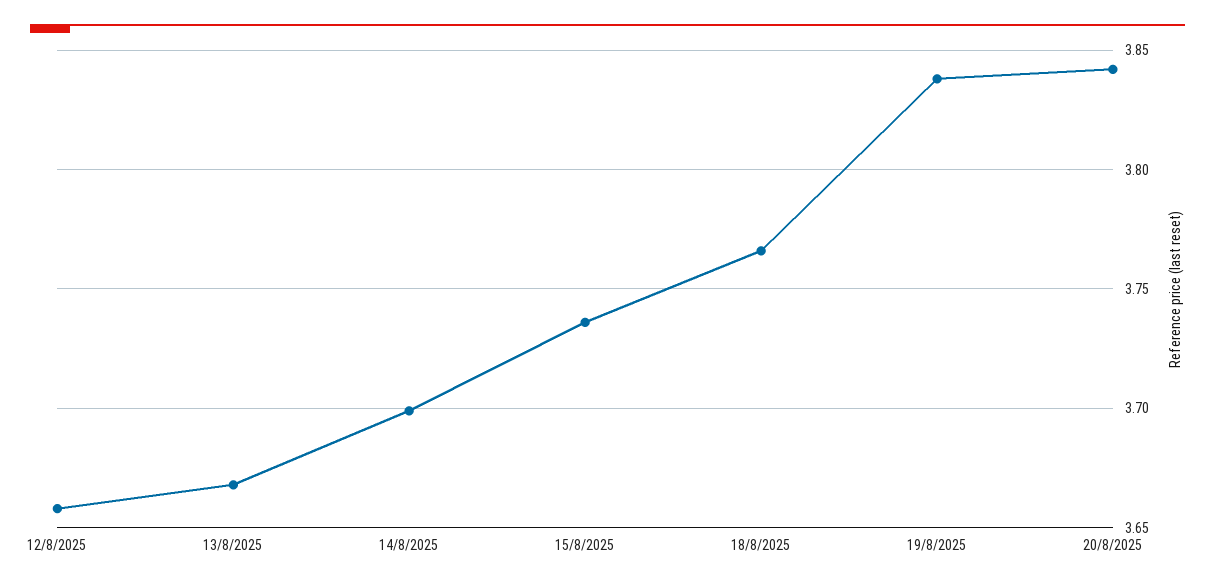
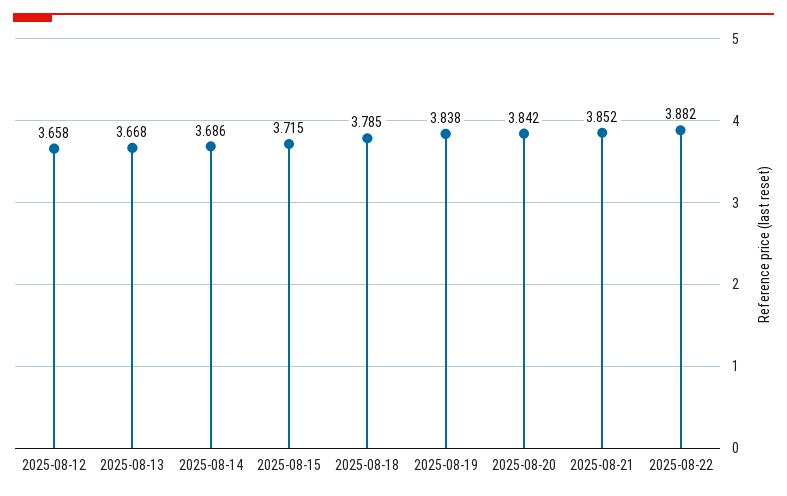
14/8/2025: 3.7 -> 3.686
15/8/2025: 3.735 -> 3.715
18/8/2025: 3.765 -> 3.785
2025-08-21: none -> 3.852
2025-08-22: none -> 3.882

